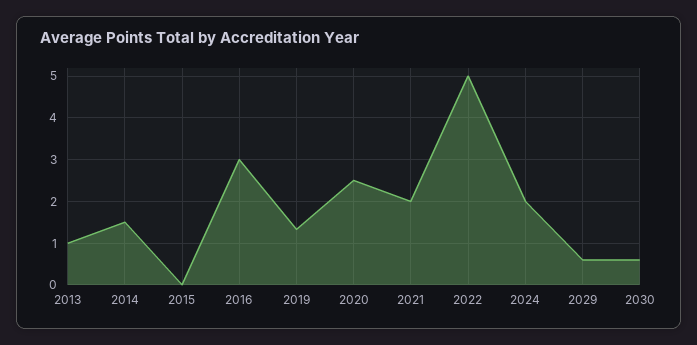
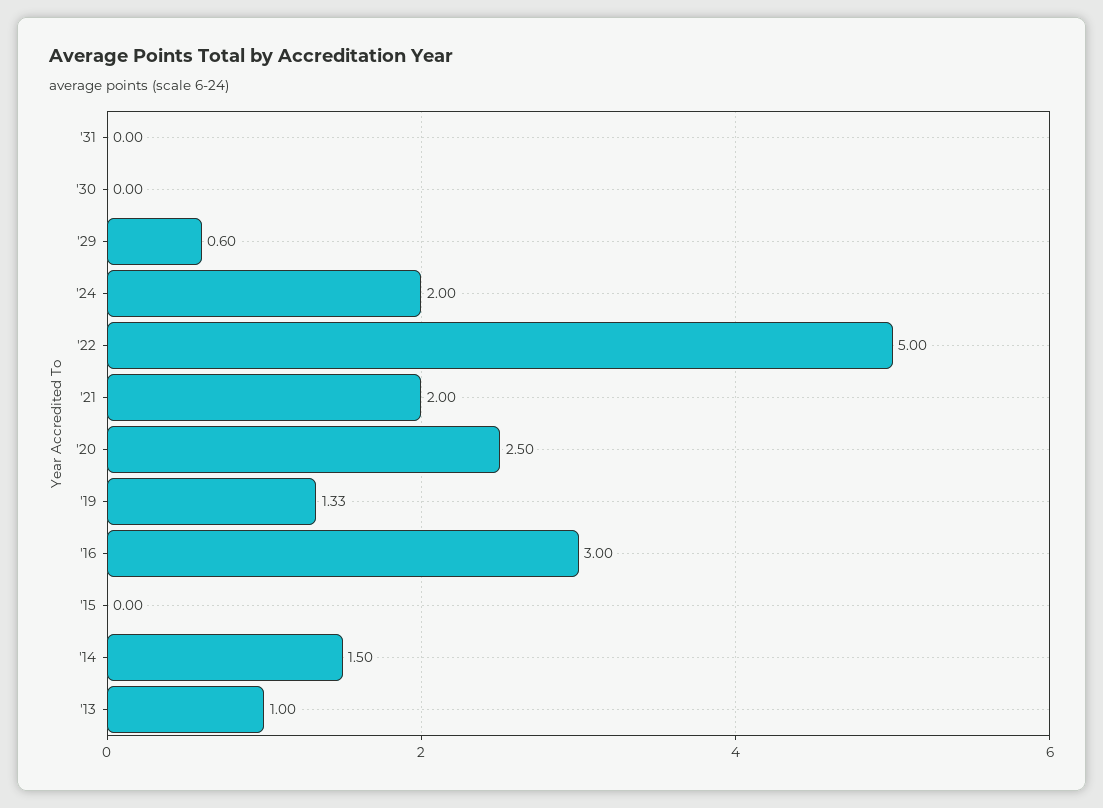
2030: 0.6 -> 0
'31: none -> 0

